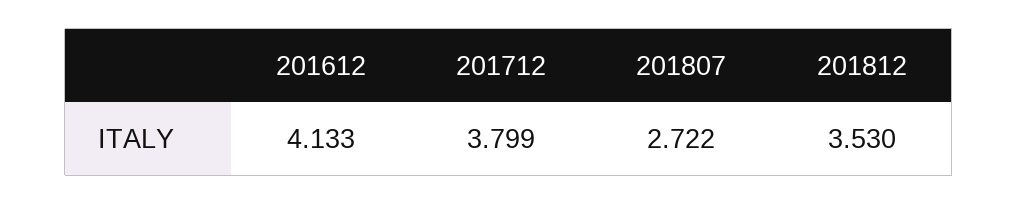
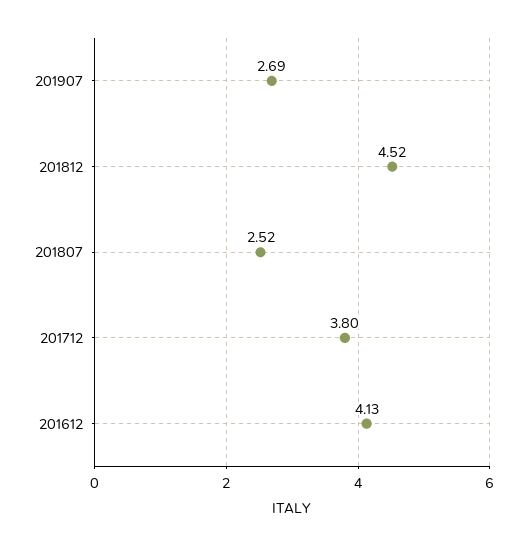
201807: 2.722 -> 2.52
201812: 3.53 -> 4.52
201907: none -> 2.69

